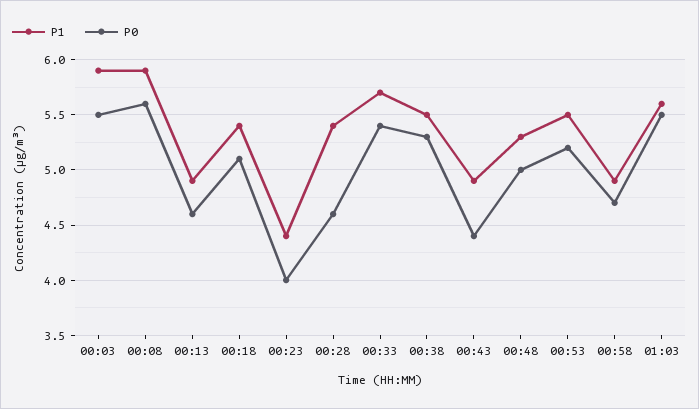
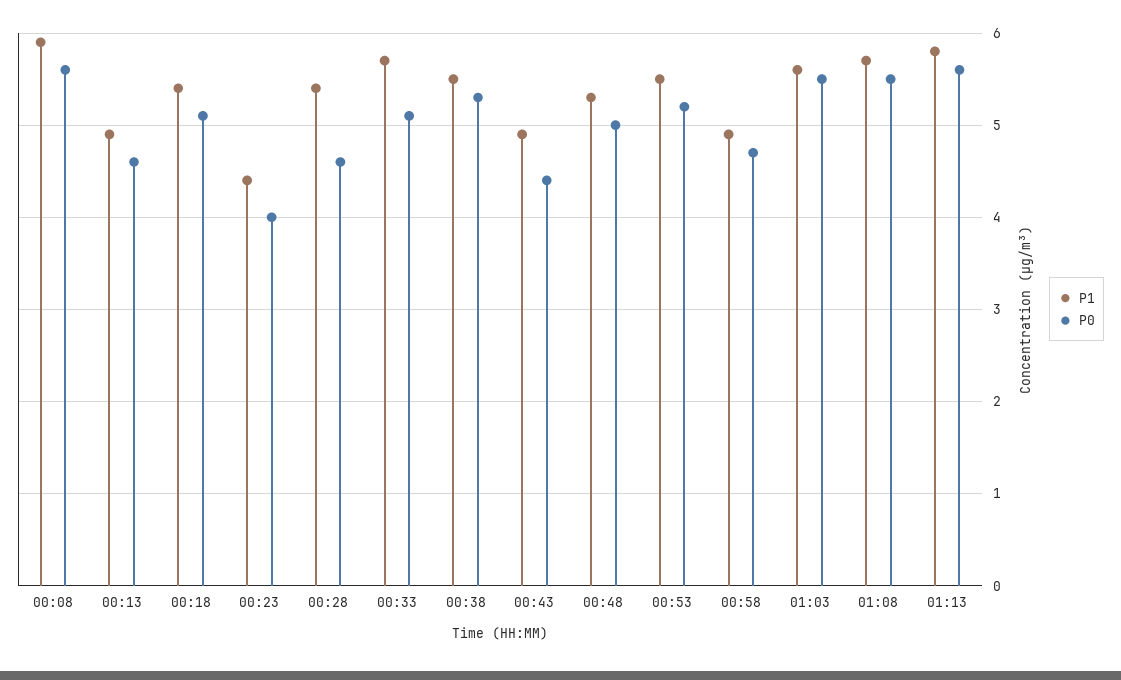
P1, 00:03: 5.9 -> none
P0, 00:03: 5.5 -> none
P0, 00:33: 5.4 -> 5.1
P1, 01:08: none -> 5.7
P0, 01:08: none -> 5.5
P1, 01:13: none -> 5.8
P0, 01:13: none -> 5.6

